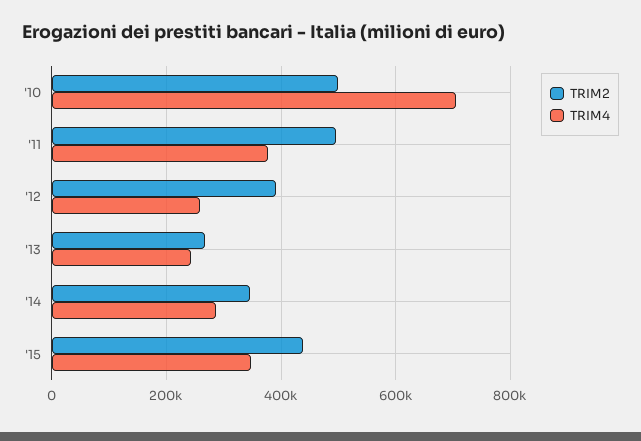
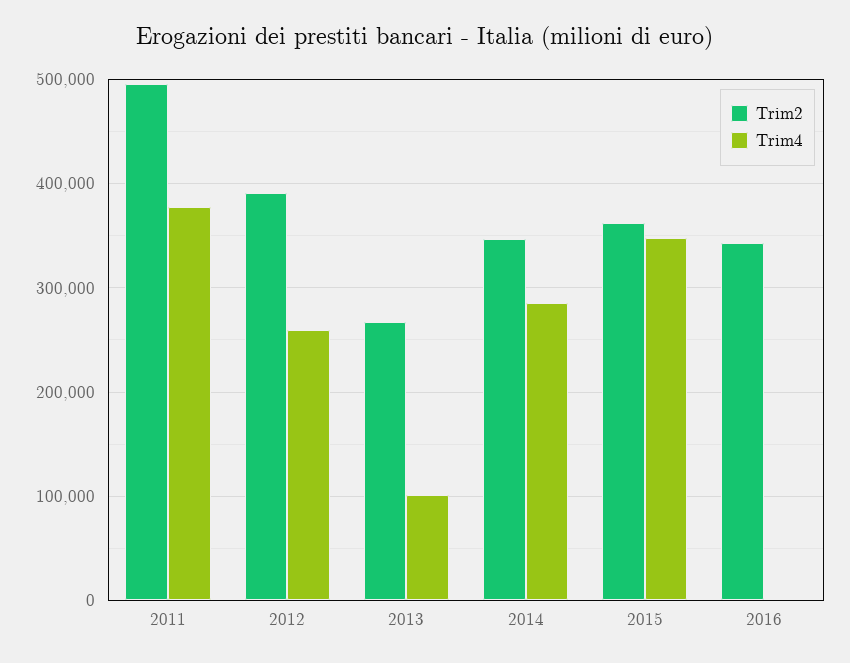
TRIM2, '10: 500000 -> none
TRIM4, '10: 700000 -> none
TRIM4, '13: 240000 -> 100000
TRIM2, '15: 440000 -> 360000
TRIM2, 2016: none -> 340000
TRIM4, 2016: none -> 0

